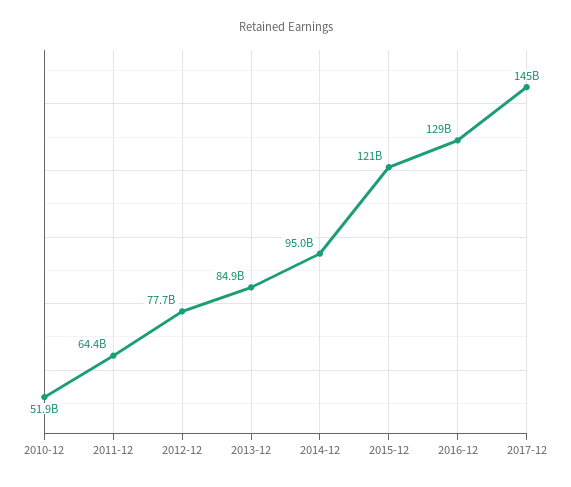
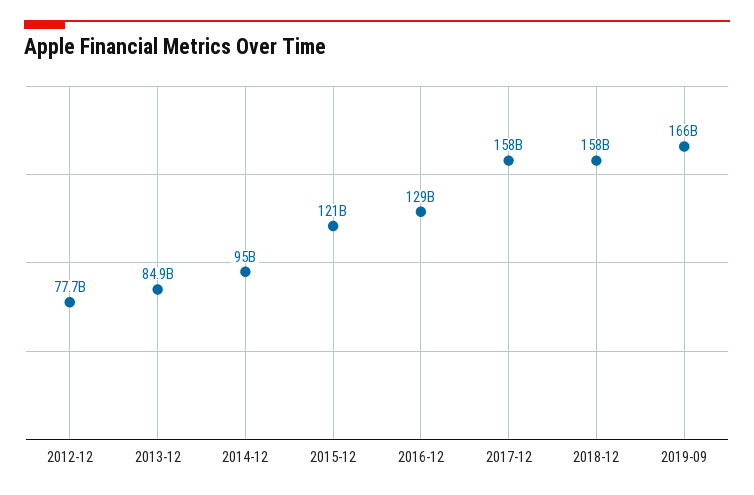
2010-12: 51900000000 -> none
2011-12: 64400000000 -> none
2017-12: 145000000000 -> 158000000000
2018-12: none -> 158000000000
2019-09: none -> 166000000000

